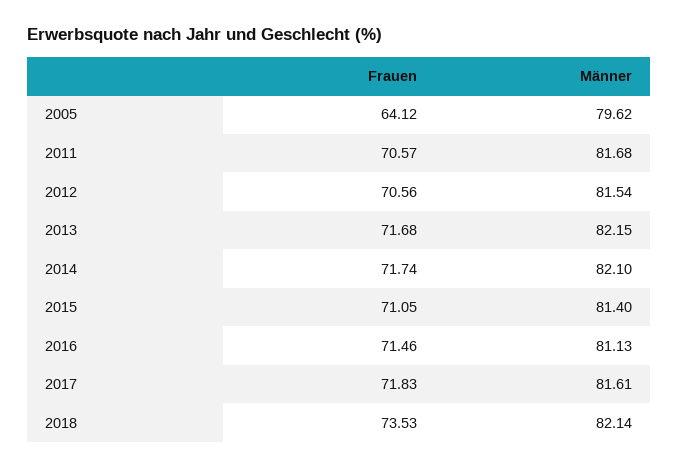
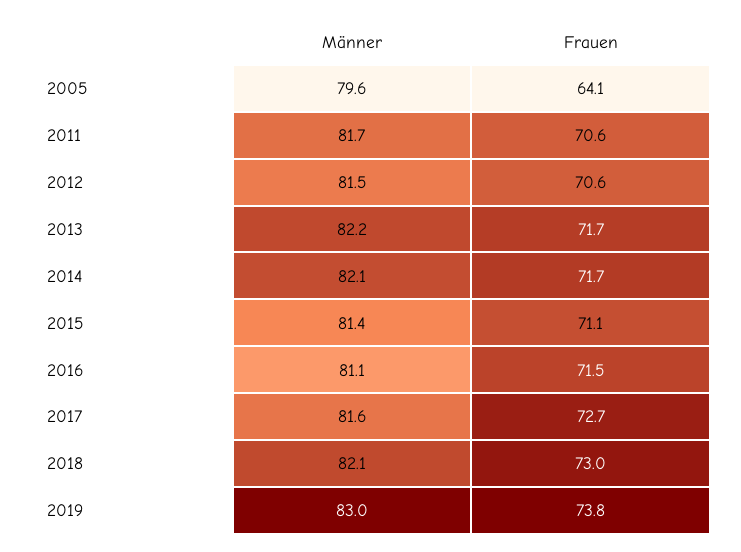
Frauen, 2017: 71.83 -> 72.7
Frauen, 2018: 73.53 -> 73
Männer, 2019: none -> 83
Frauen, 2019: none -> 73.8

